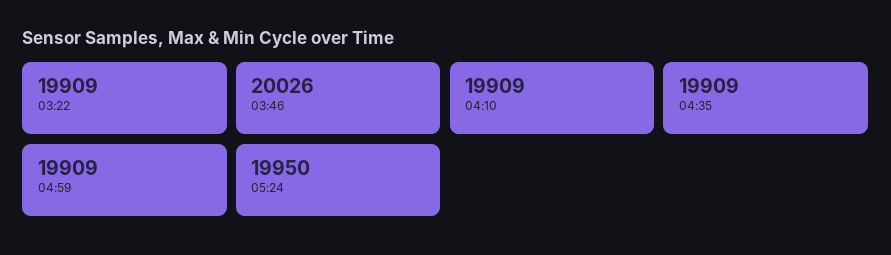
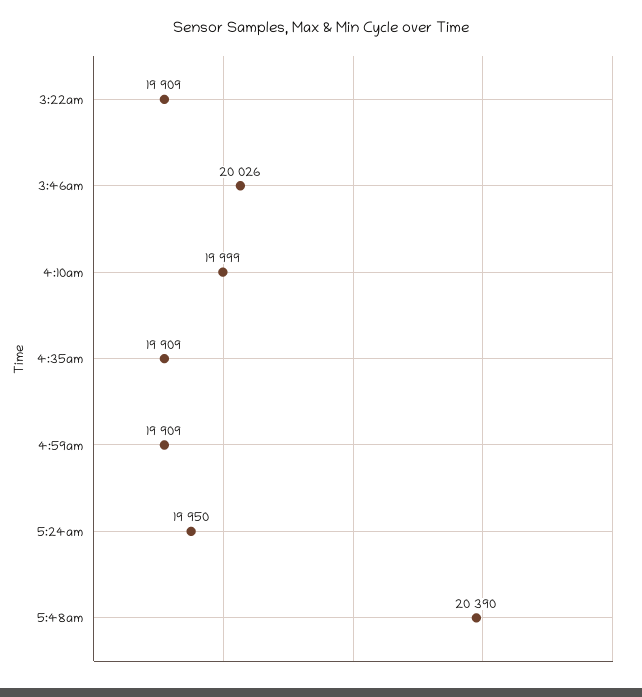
04:10: 19909 -> 19999
5:48am: none -> 20390

